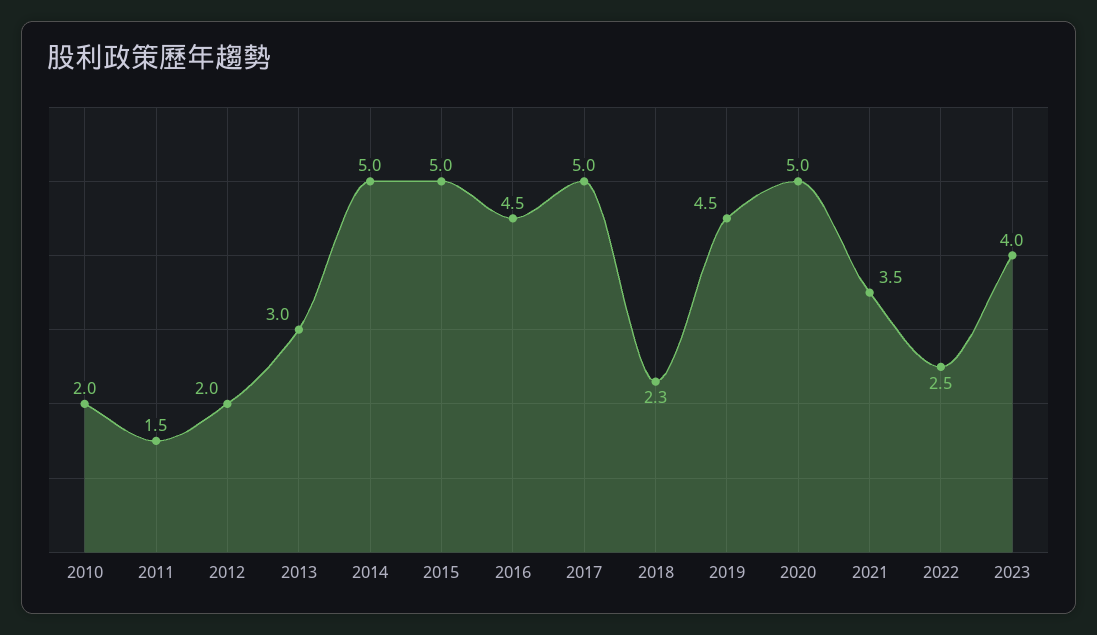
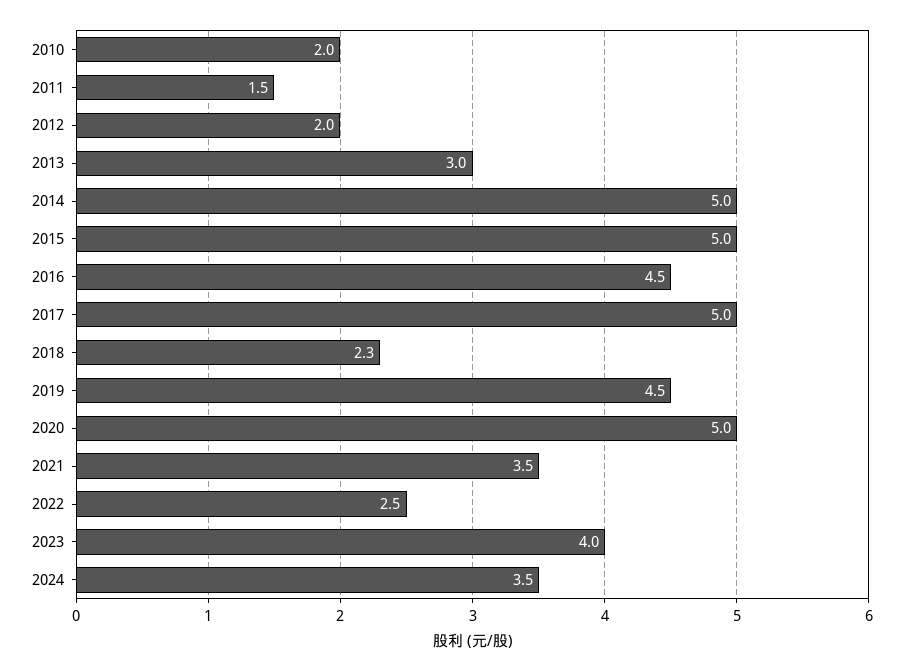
2024: none -> 3.5

